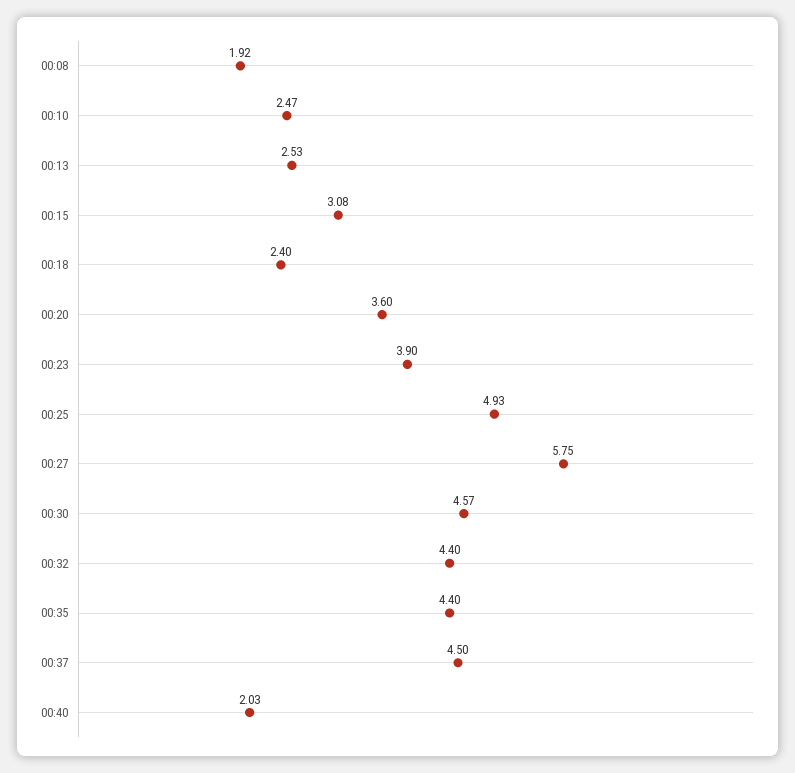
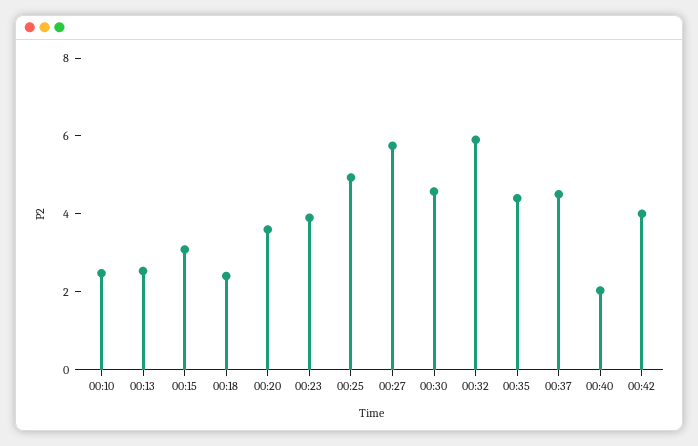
00:08: 1.92 -> none
00:32: 4.4 -> 6
00:42: none -> 4

